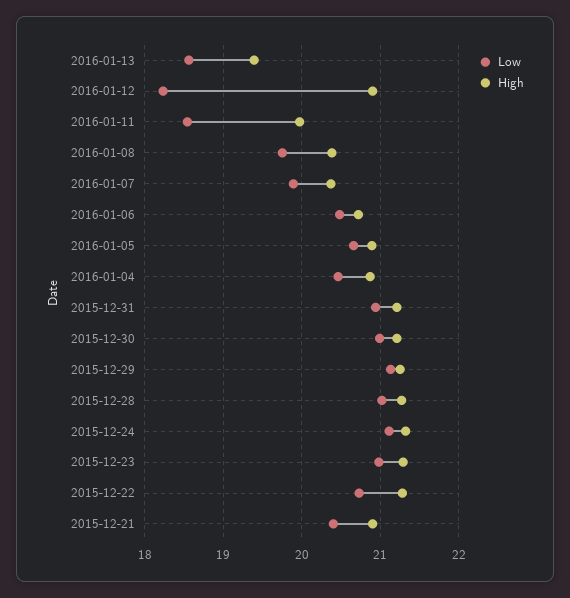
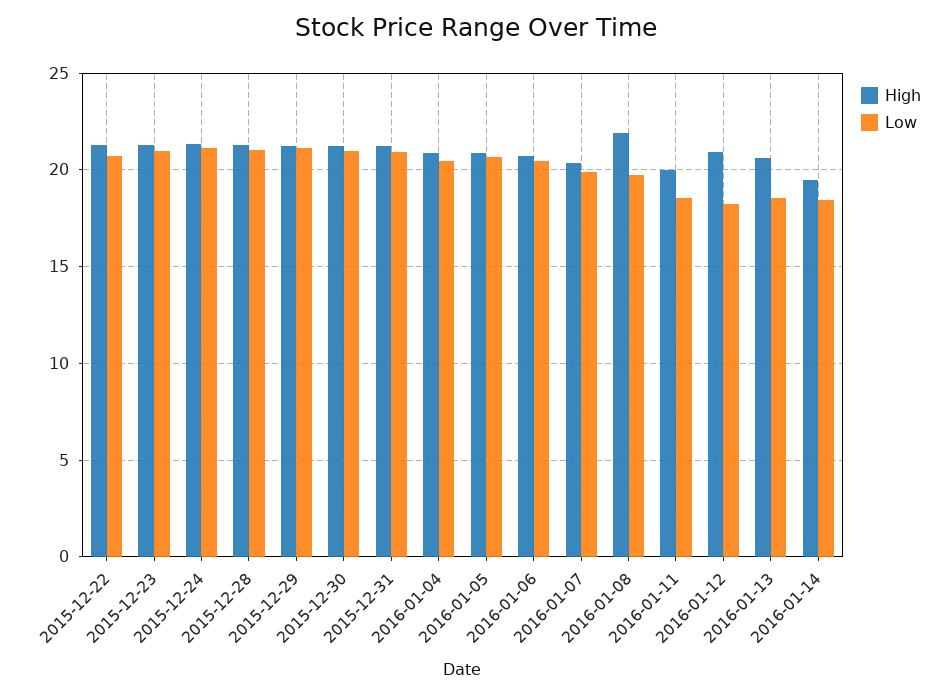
High, 2016-01-13: 19.4 -> 20.5
High, 2016-01-08: 20.4 -> 22
Low, 2015-12-21: 20.4 -> none
High, 2015-12-21: 20.9 -> none
High, 2016-01-14: none -> 19.5
Low, 2016-01-14: none -> 18.5

